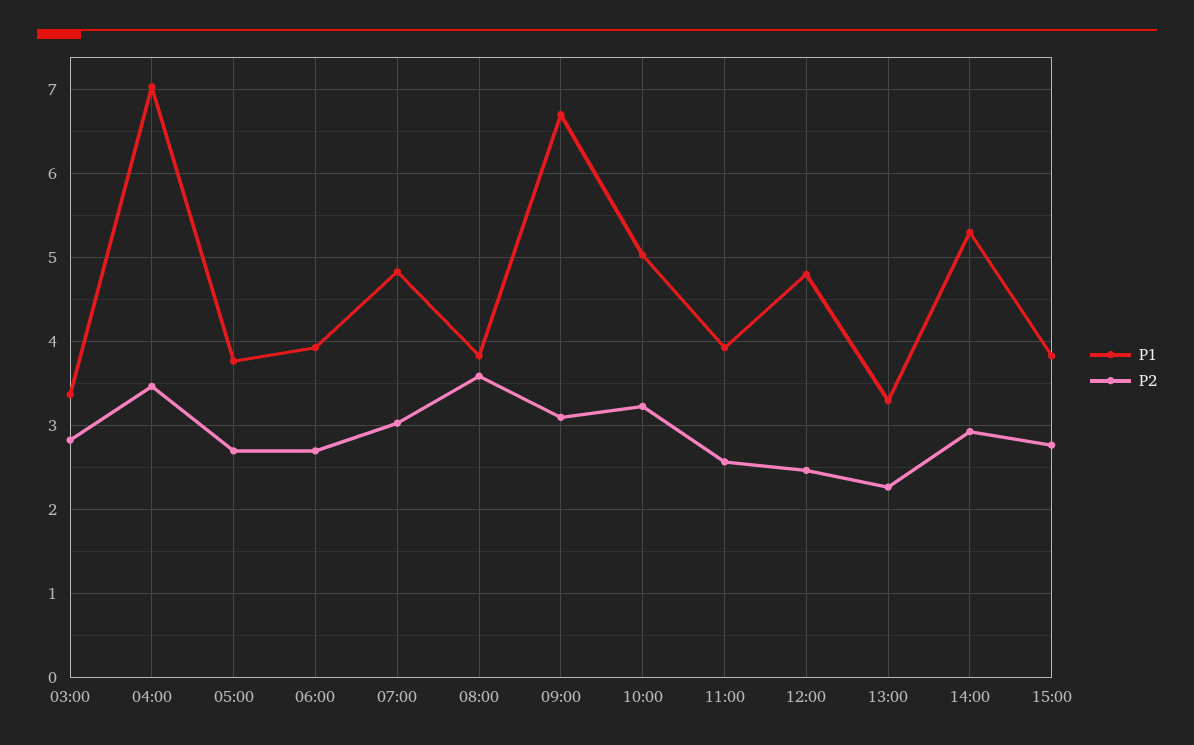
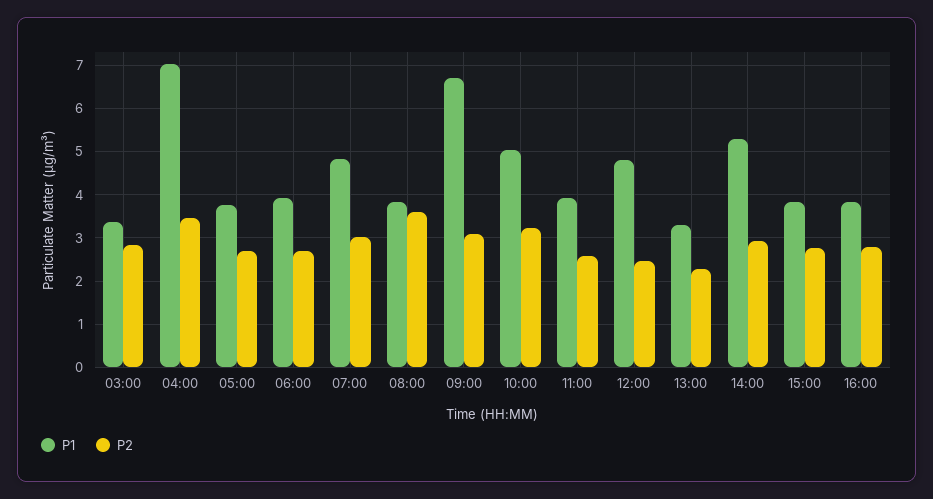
P1, 16:00: none -> 3.8
P2, 16:00: none -> 2.8

